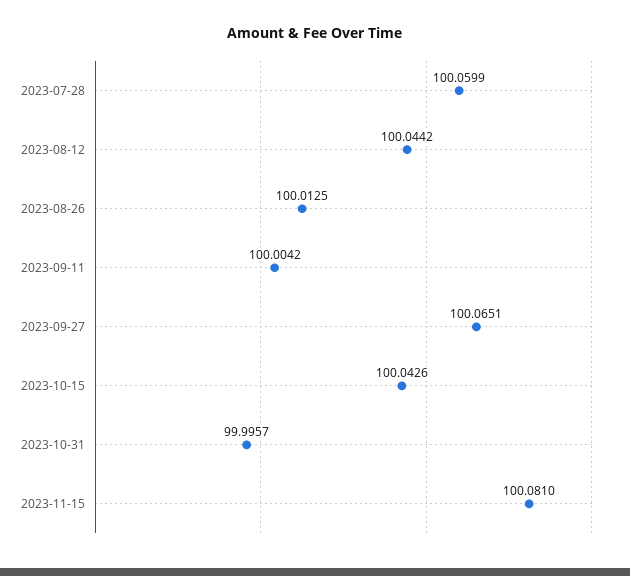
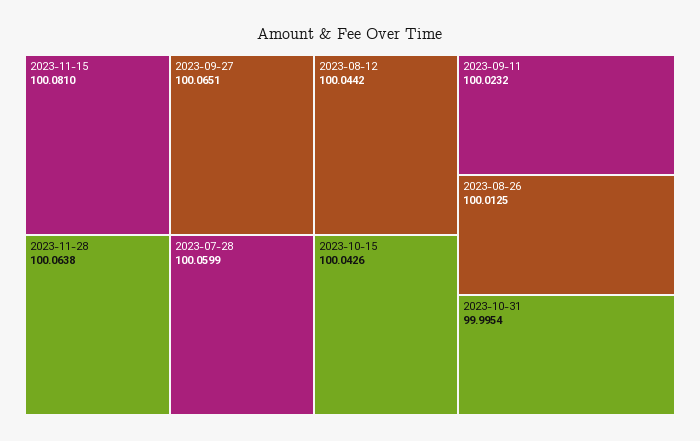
2023-09-11: 100.0042 -> 100.0232
2023-10-31: 99.9957 -> 99.9954
2023-11-28: none -> 100.0638

